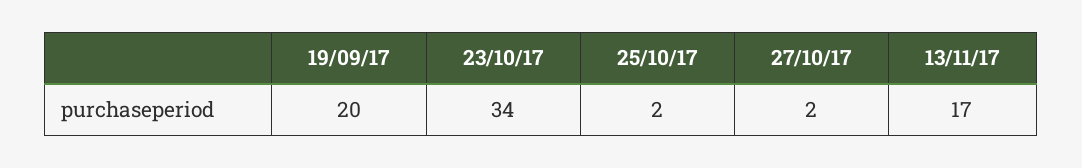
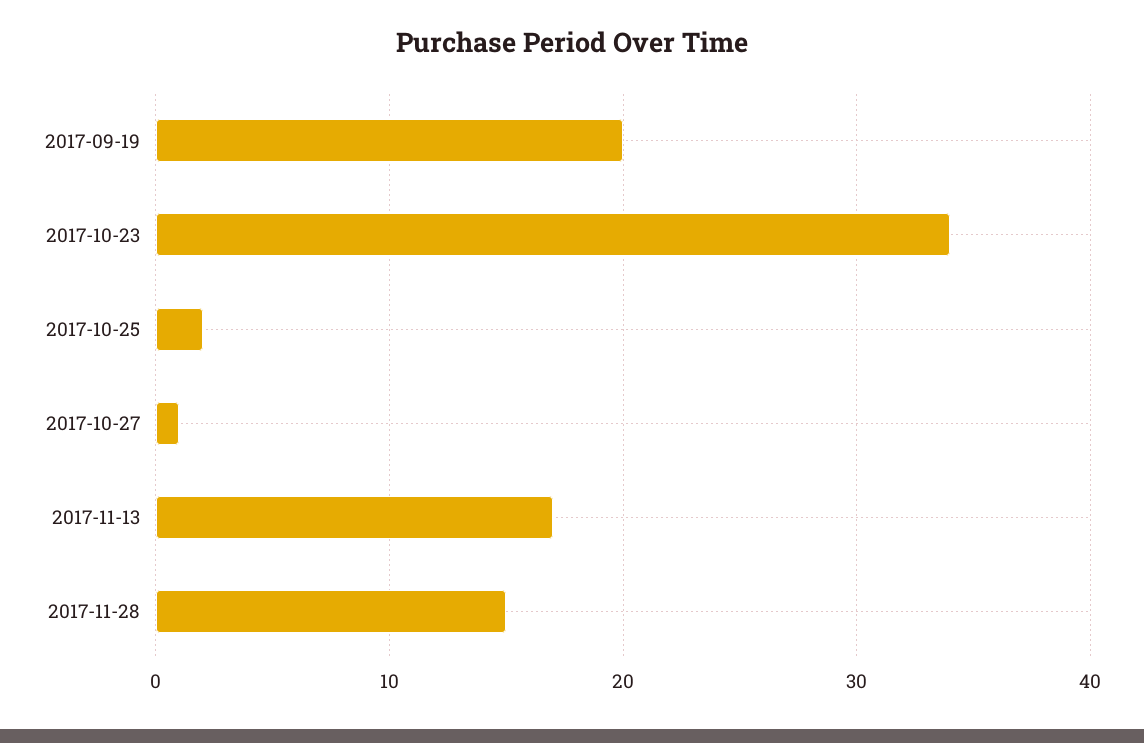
27/10/17: 2 -> 1
2017-11-28: none -> 15

